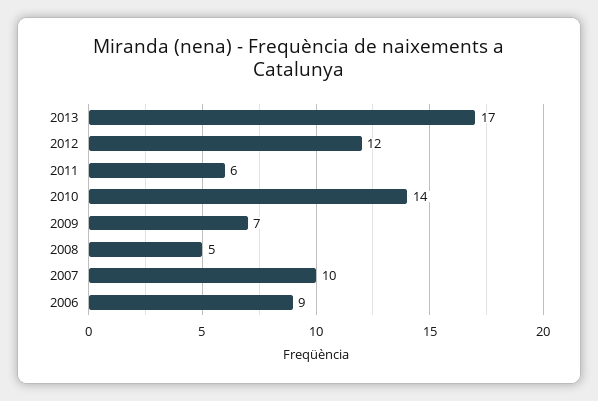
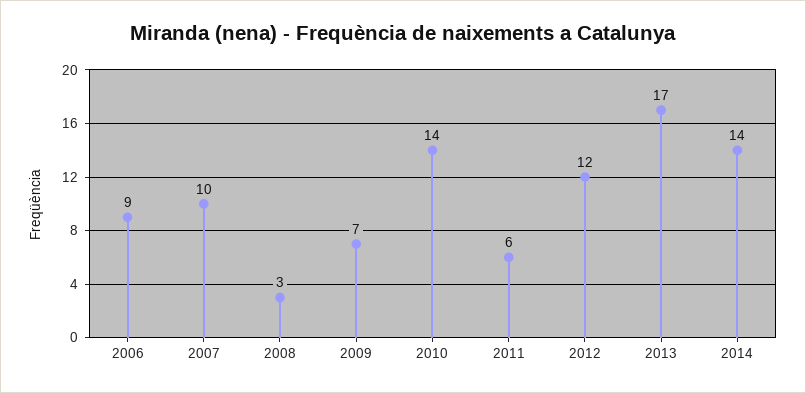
2008: 5 -> 3
2014: none -> 14

